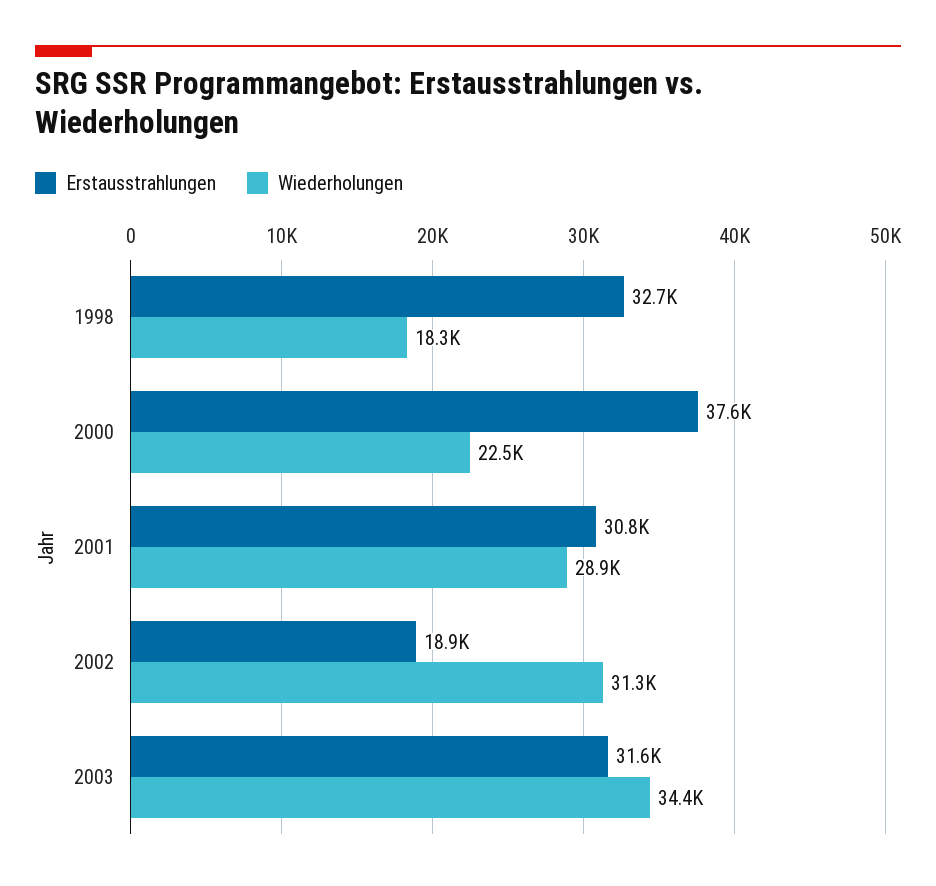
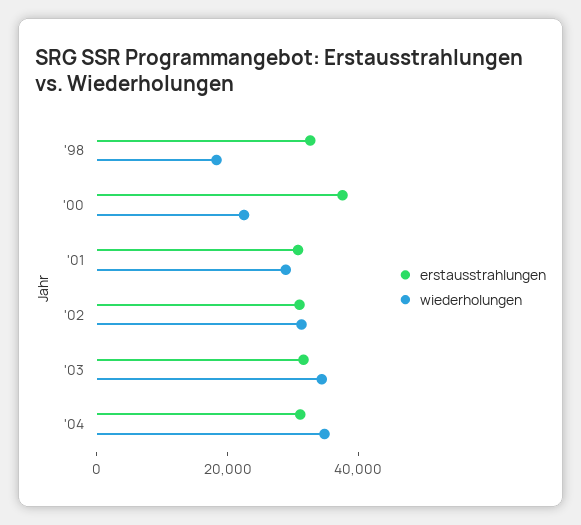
Erstausstrahlungen, 2002: 18900 -> 30000
Erstausstrahlungen, '04: none -> 30000
Wiederholungen, '04: none -> 35000

